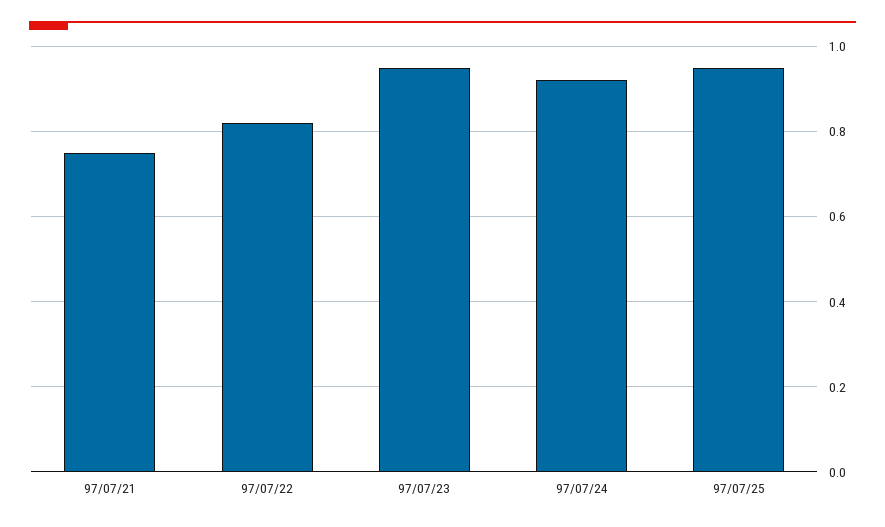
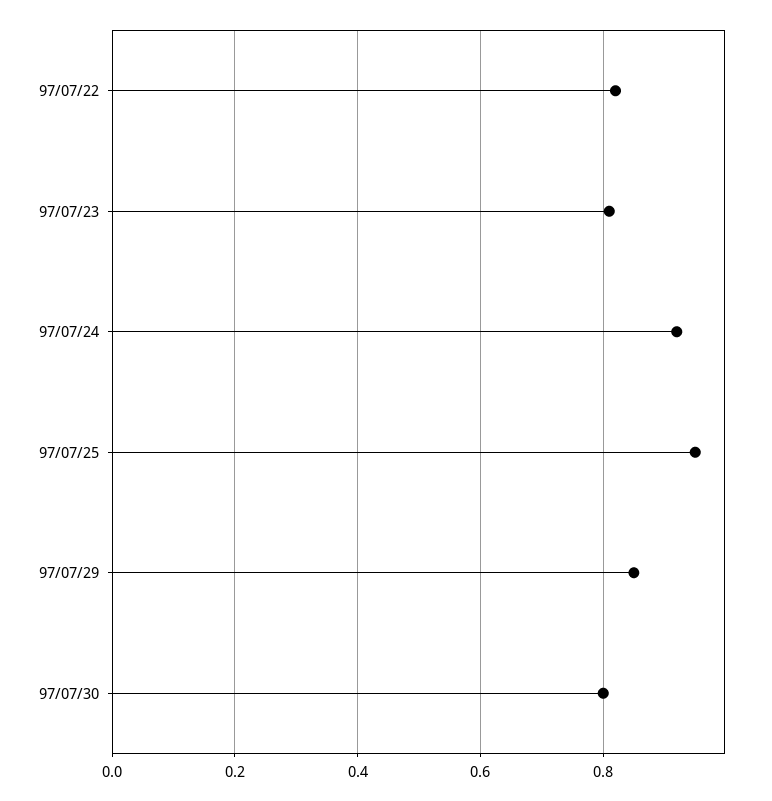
97/07/21: 0.75 -> none
97/07/23: 0.95 -> 0.8
97/07/29: none -> 0.85
97/07/30: none -> 0.8

